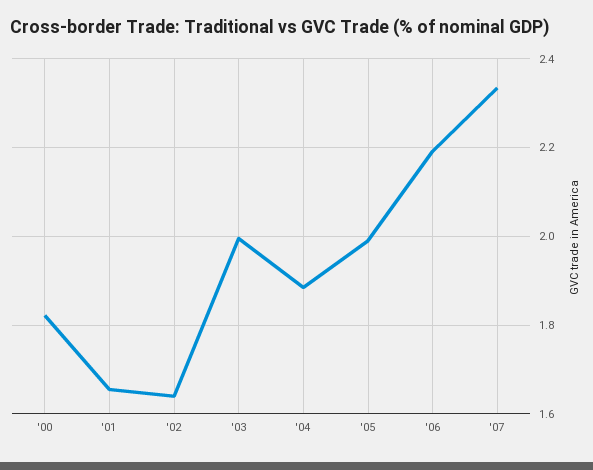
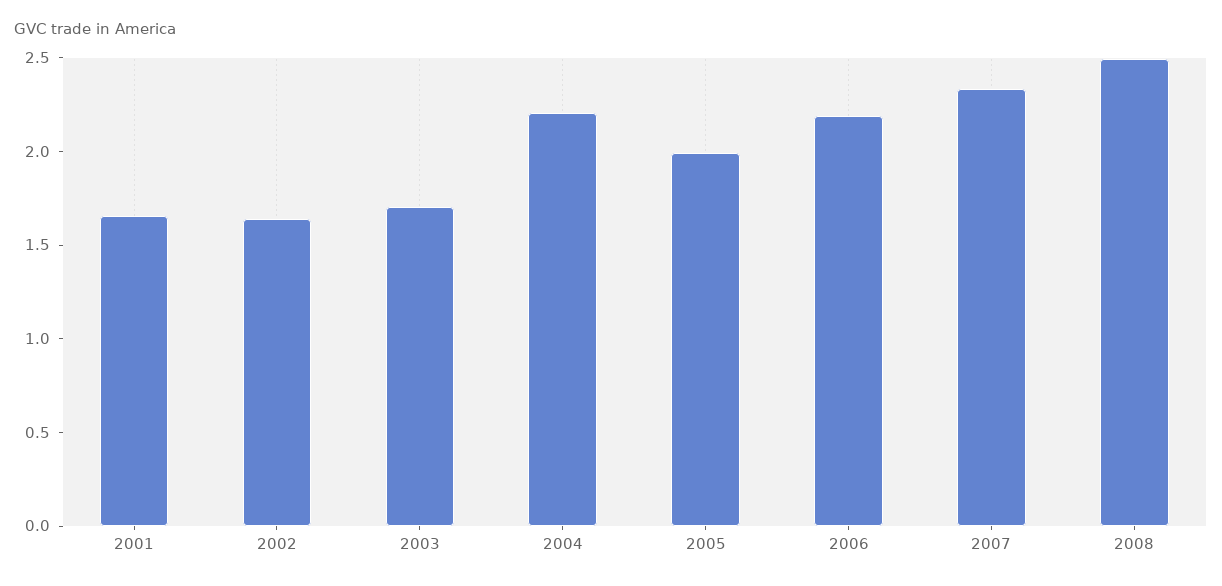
'00: 1.82 -> none
'03: 2 -> 1.7
'04: 1.88 -> 2.2
2008: none -> 2.5

